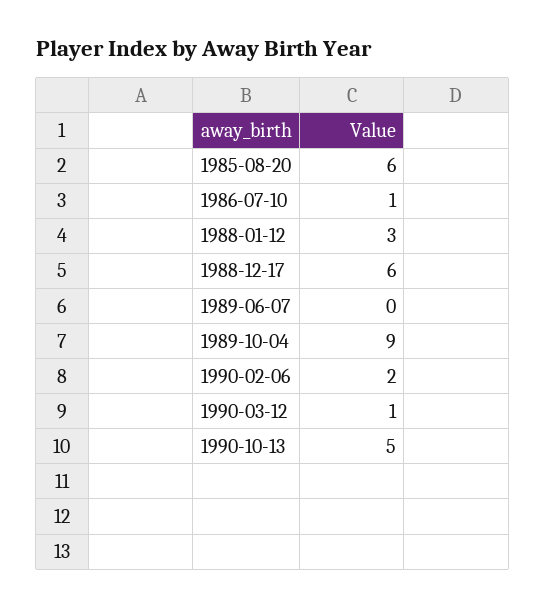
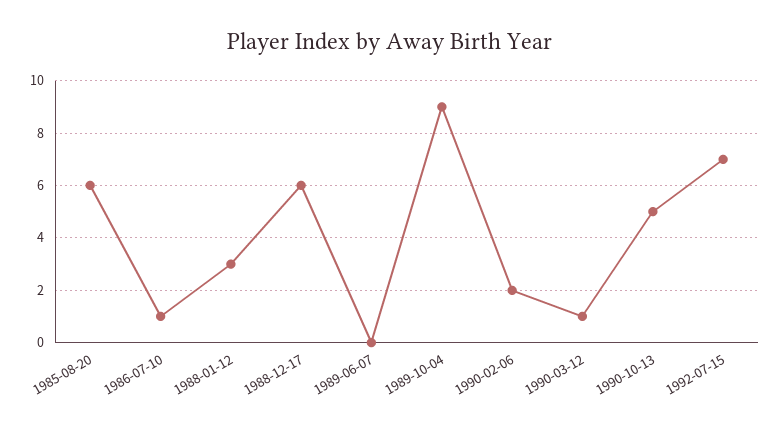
1992-07-15: none -> 7

